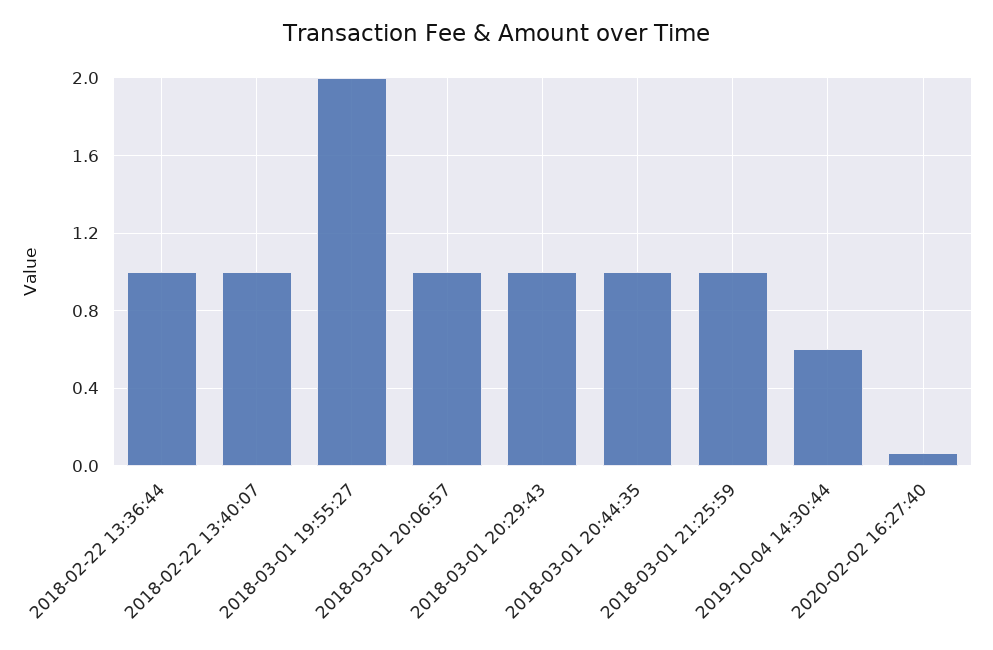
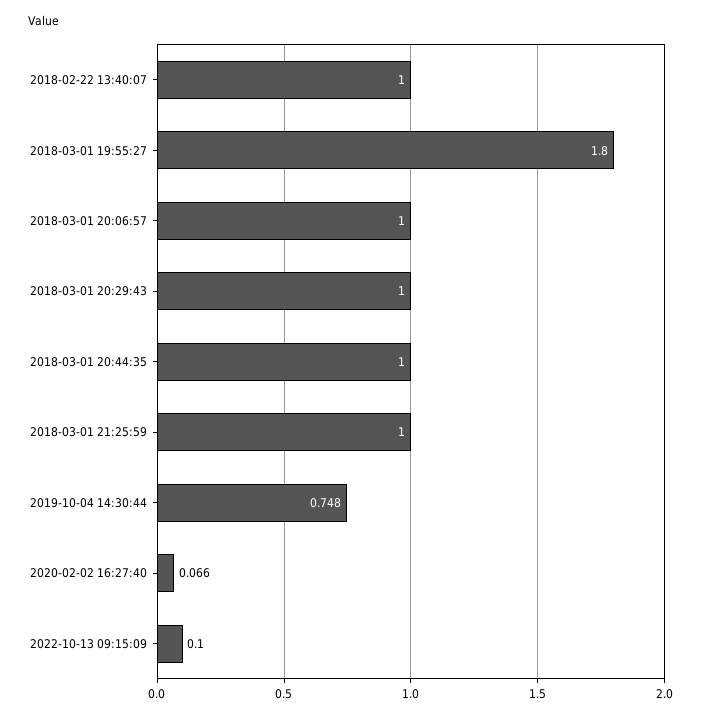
2018-02-22 13:36:44: 1 -> none
2018-03-01 19:55:27: 2 -> 1.8
2019-10-04 14:30:44: 0.6 -> 0.748
2022-10-13 09:15:09: none -> 0.1

